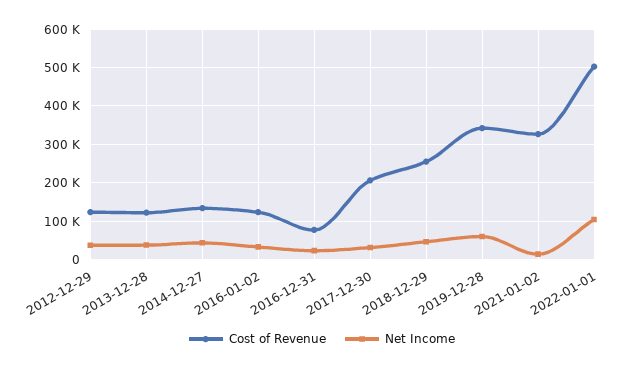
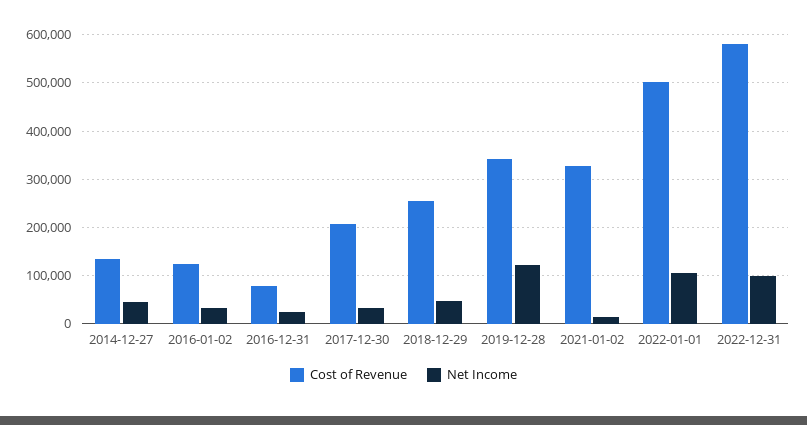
Cost of Revenue, 2012-12-29: 120000 -> none
Net Income, 2012-12-29: 40000 -> none
Cost of Revenue, 2013-12-28: 120000 -> none
Net Income, 2013-12-28: 40000 -> none
Net Income, 2019-12-28: 60000 -> 120000
Cost of Revenue, 2022-12-31: none -> 580000
Net Income, 2022-12-31: none -> 100000

